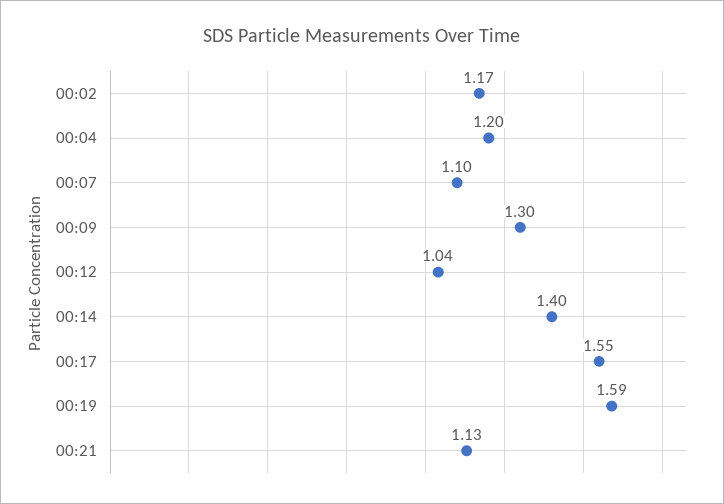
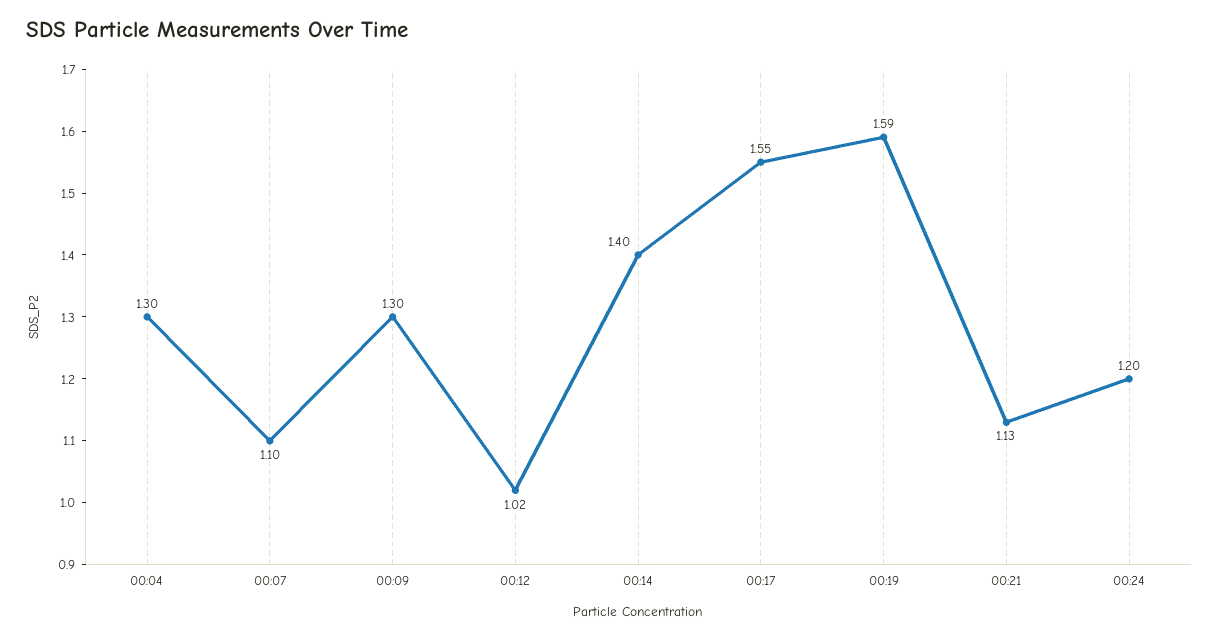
00:02: 1.17 -> none
00:04: 1.2 -> 1.3
00:12: 1.04 -> 1.02
00:24: none -> 1.2

